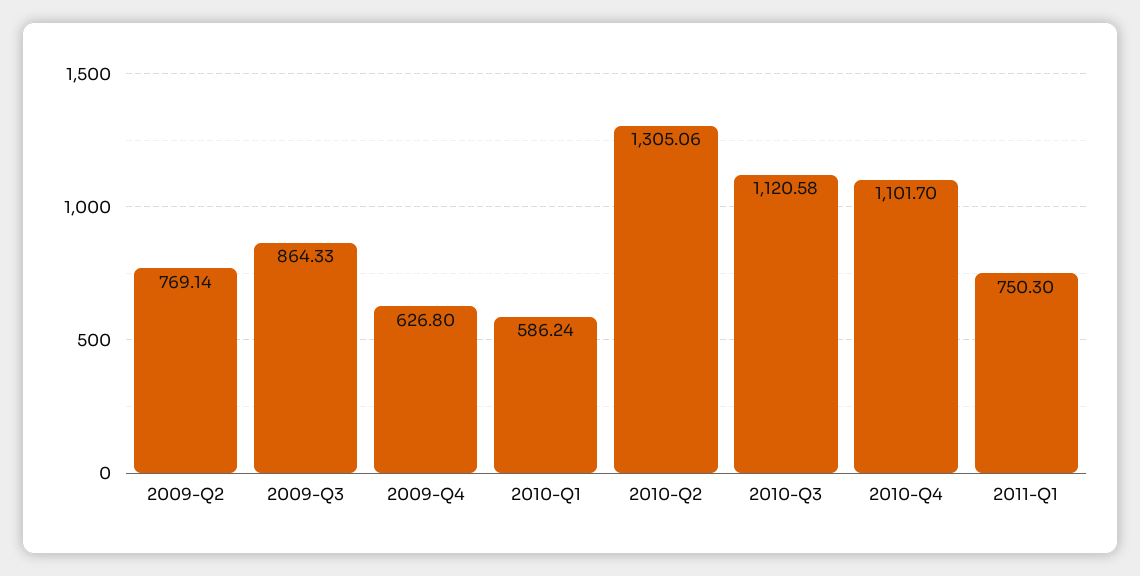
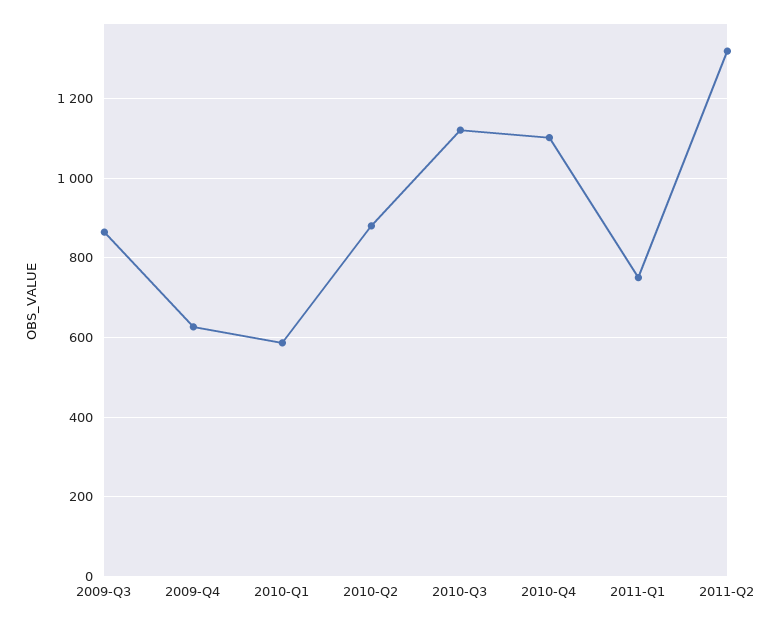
2009-Q2: 769.14 -> none
2010-Q2: 1305.06 -> 880
2011-Q2: none -> 1320

